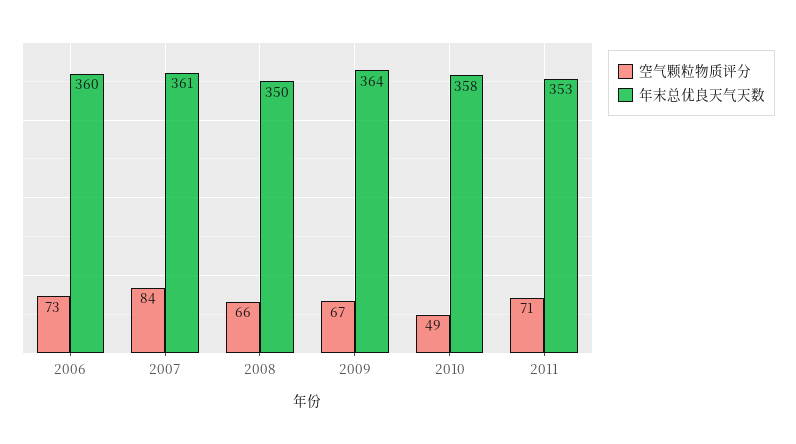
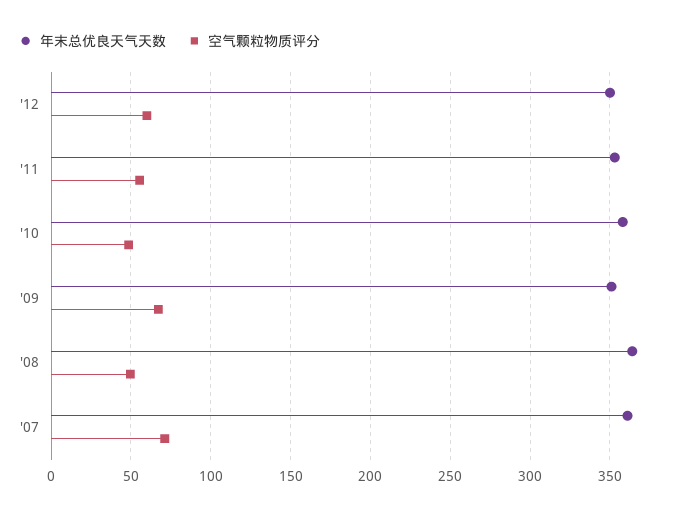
空气颗粒物质评分, 2006: 73 -> none
年末总优良天气天数, 2006: 360 -> none
空气颗粒物质评分, 2007: 84 -> 70
空气颗粒物质评分, 2008: 66 -> 50
年末总优良天气天数, 2008: 350 -> 365
年末总优良天气天数, 2009: 364 -> 350
空气颗粒物质评分, 2011: 71 -> 55
年末总优良天气天数, '12: none -> 350
空气颗粒物质评分, '12: none -> 60

